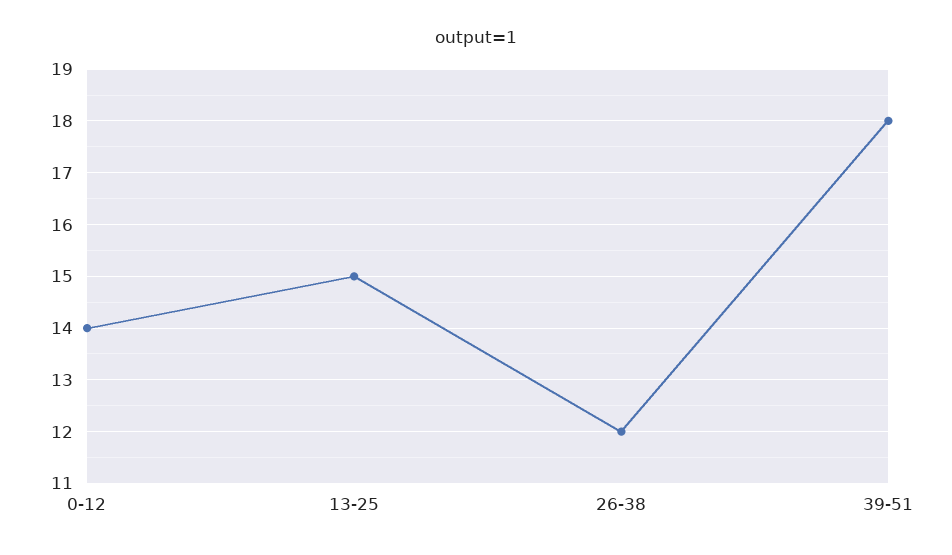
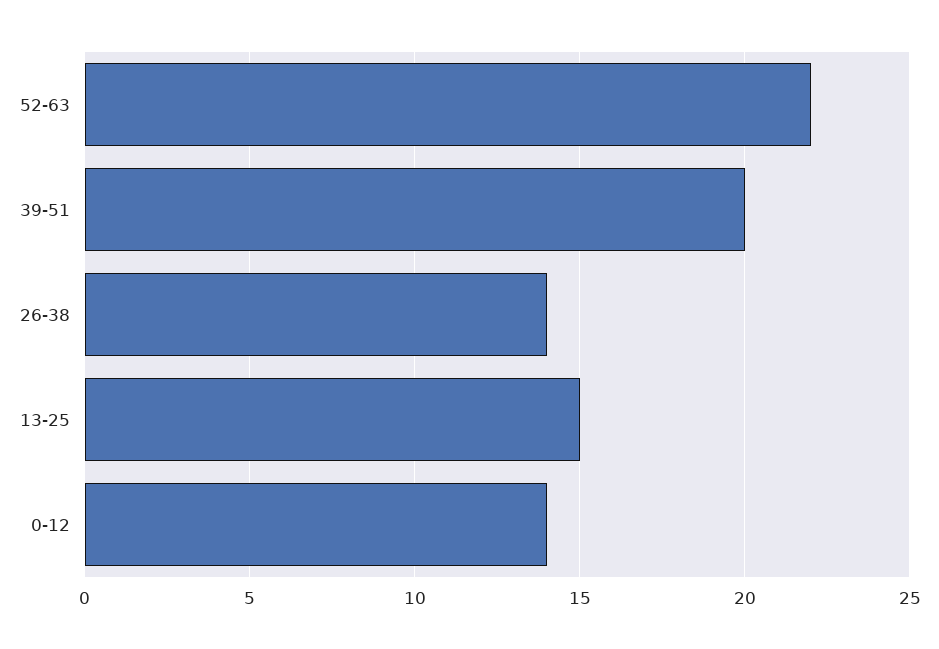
26-38: 12 -> 14
39-51: 18 -> 20
52-63: none -> 22

